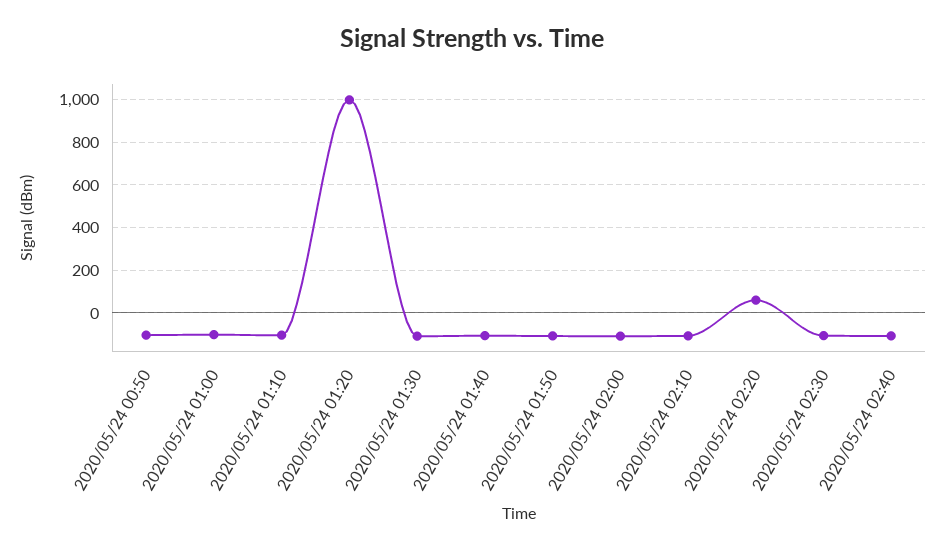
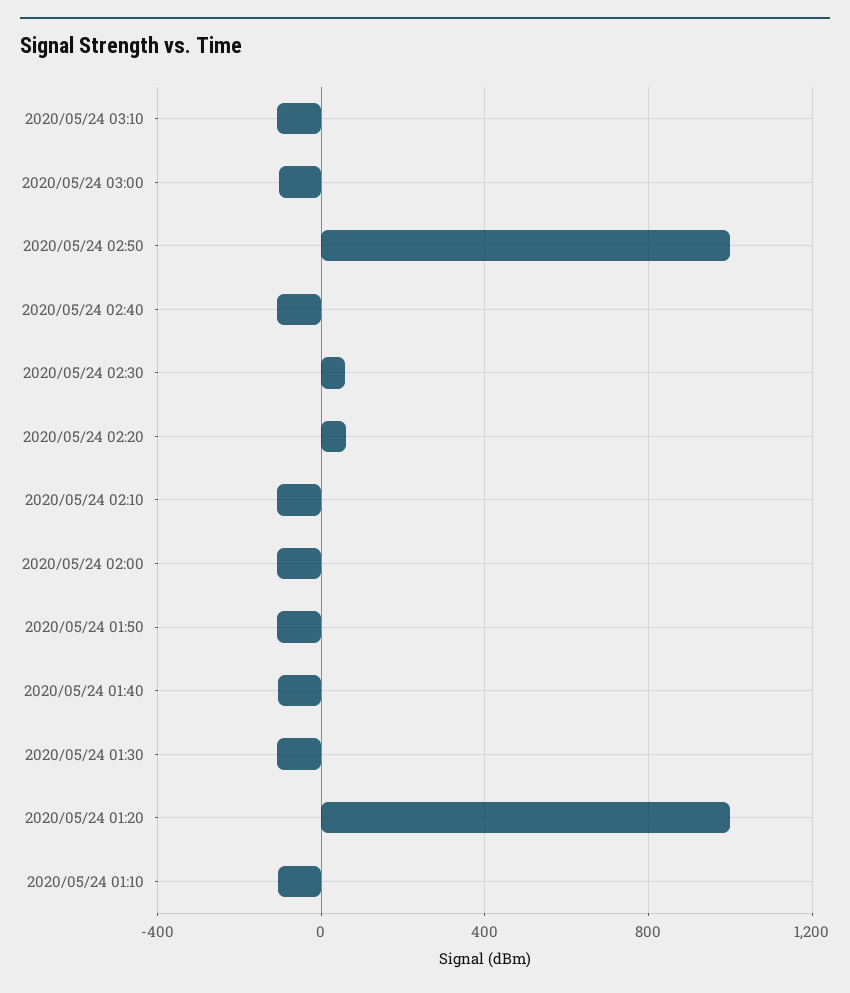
2020/05/24 00:50: -100 -> none
2020/05/24 01:00: -100 -> none
2020/05/24 02:30: -100 -> 50
2020/05/24 03:10: none -> -100
2020/05/24 03:00: none -> -100
2020/05/24 02:50: none -> 1000

